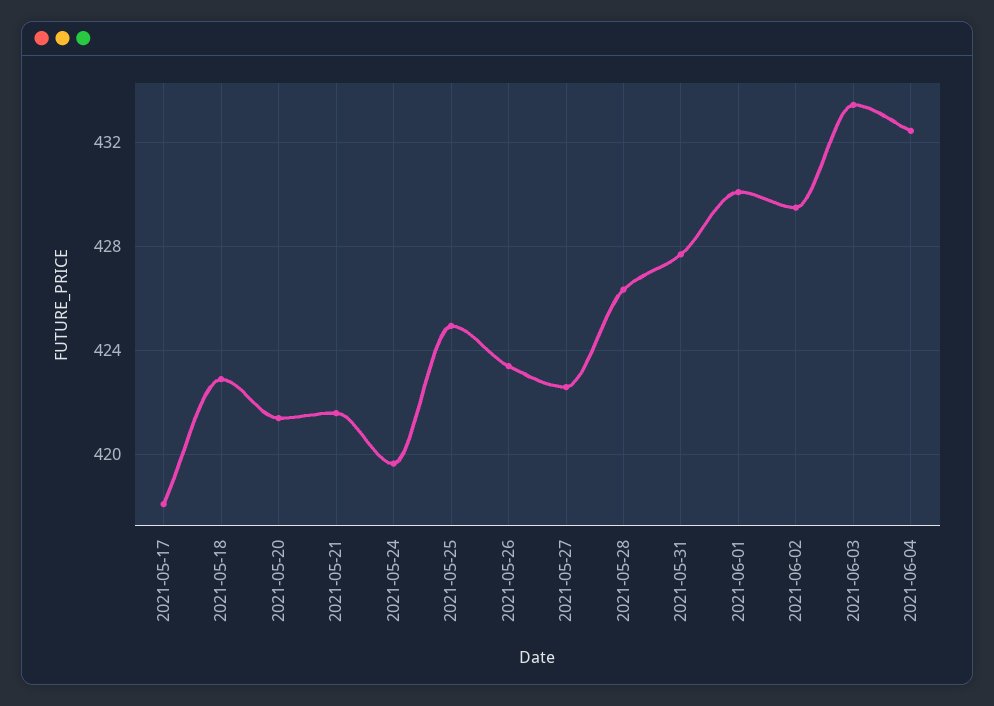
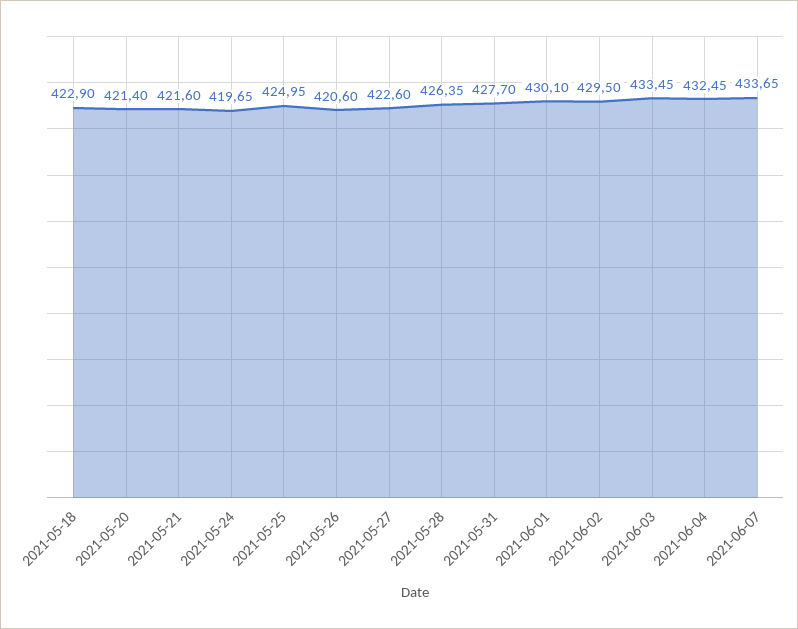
2021-05-17: 418 -> none
2021-05-26: 423.5 -> 420.6
2021-06-07: none -> 433.65

